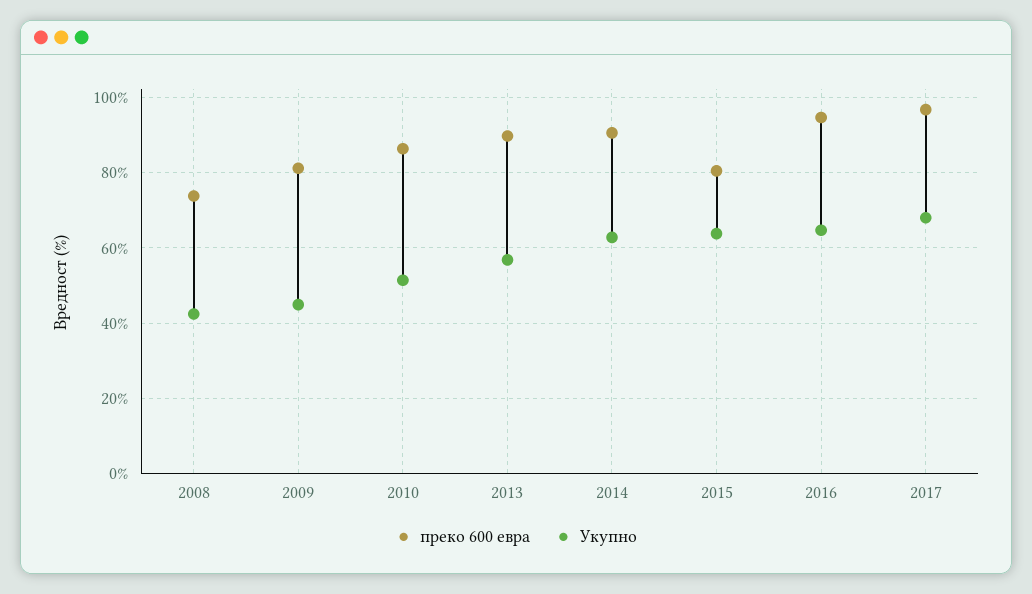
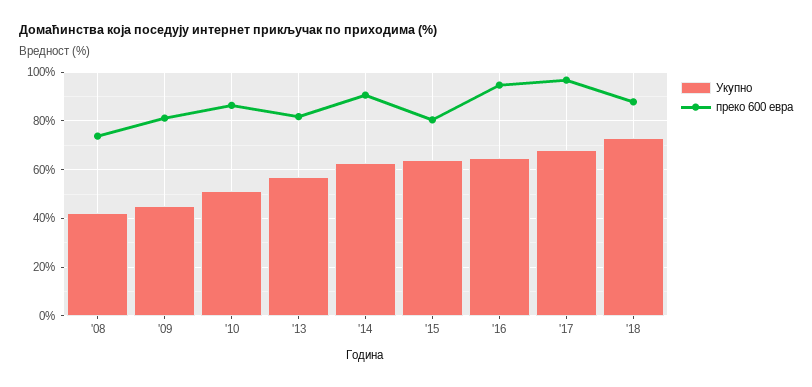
преко 600 евра, 2013: 90 -> 82.5
Укупно, '18: none -> 72.5
преко 600 евра, '18: none -> 87.5

